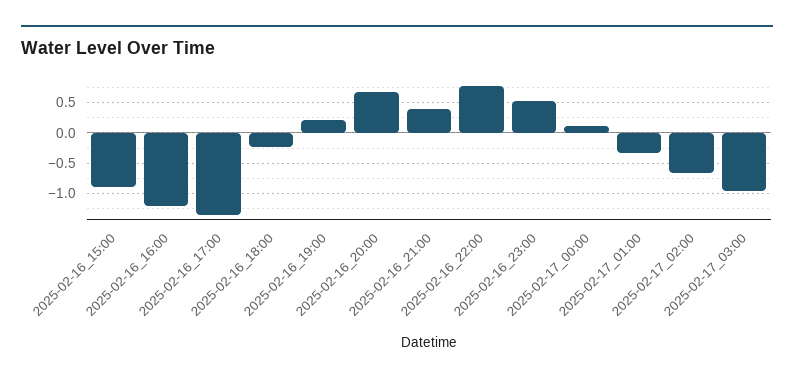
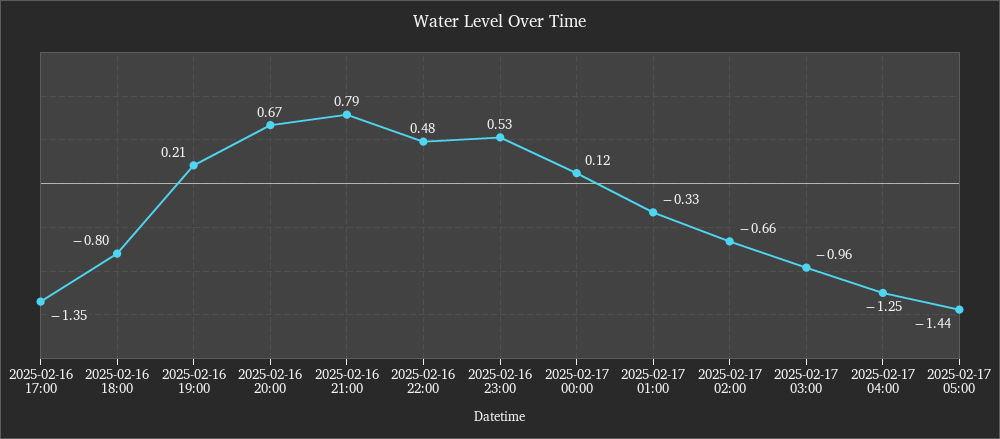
2025-02-16_15:00: -0.9 -> none
2025-02-16_16:00: -1.2 -> none
2025-02-16_18:00: -0.2 -> -0.8
2025-02-16_21:00: 0.4 -> 0.79
2025-02-16_22:00: 0.8 -> 0.48
2025-02-17 04:00: none -> -1.25
2025-02-17 05:00: none -> -1.44

